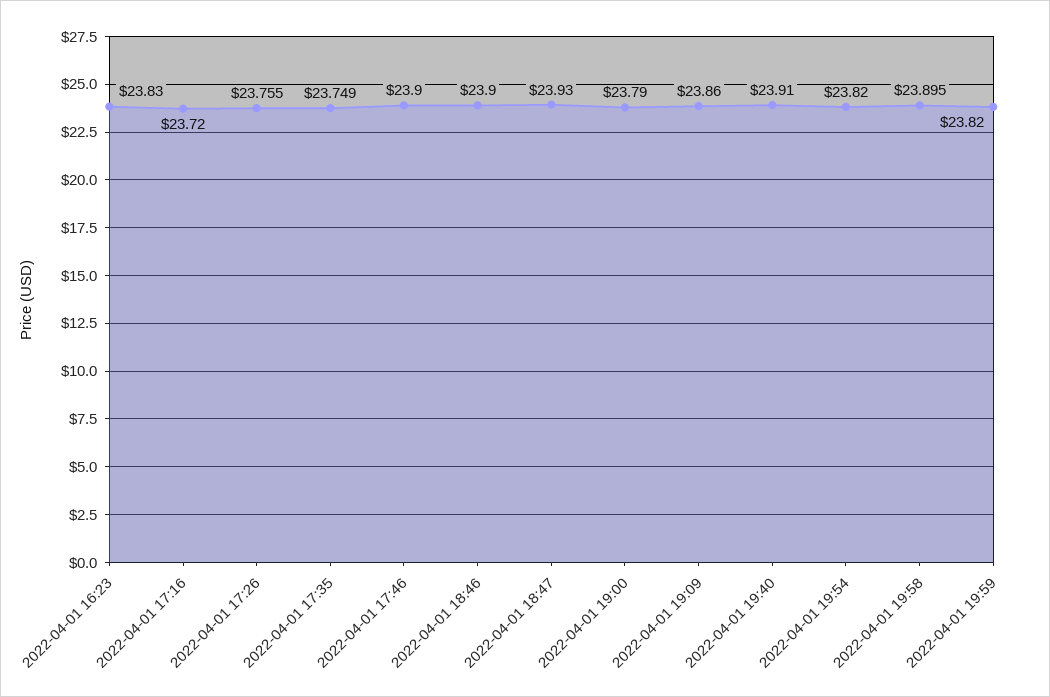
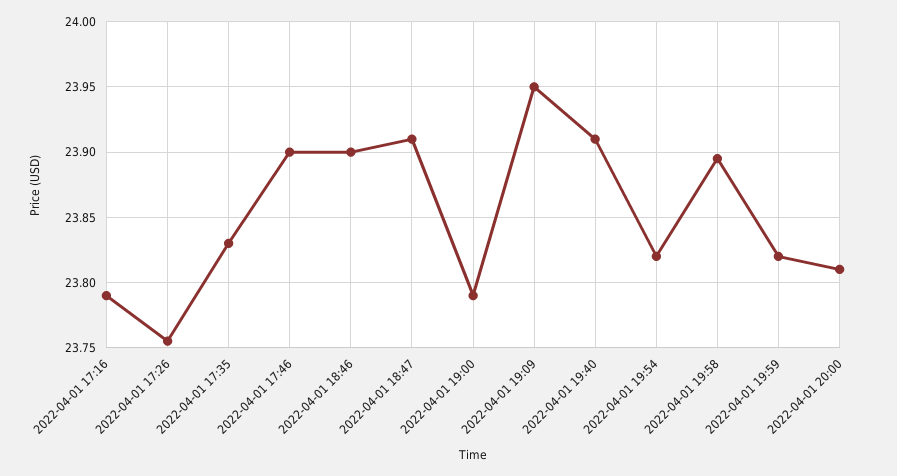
2022-04-01 16:23: 23.83 -> none
2022-04-01 17:16: 23.72 -> 23.79
2022-04-01 17:35: 23.749 -> 23.83
2022-04-01 18:47: 23.93 -> 23.91
2022-04-01 19:09: 23.86 -> 23.95
2022-04-01 20:00: none -> 23.81

